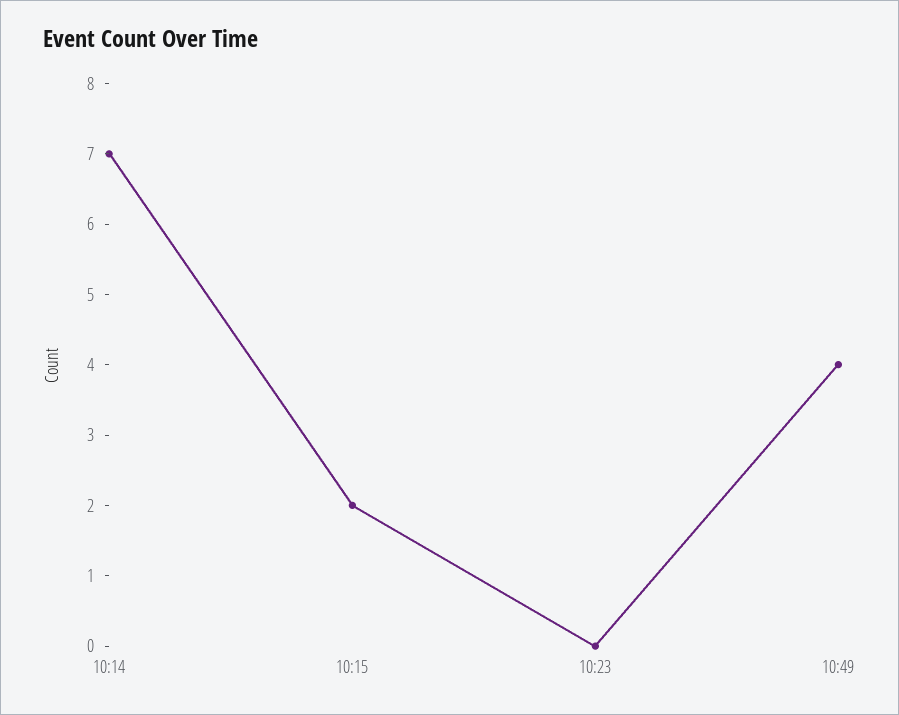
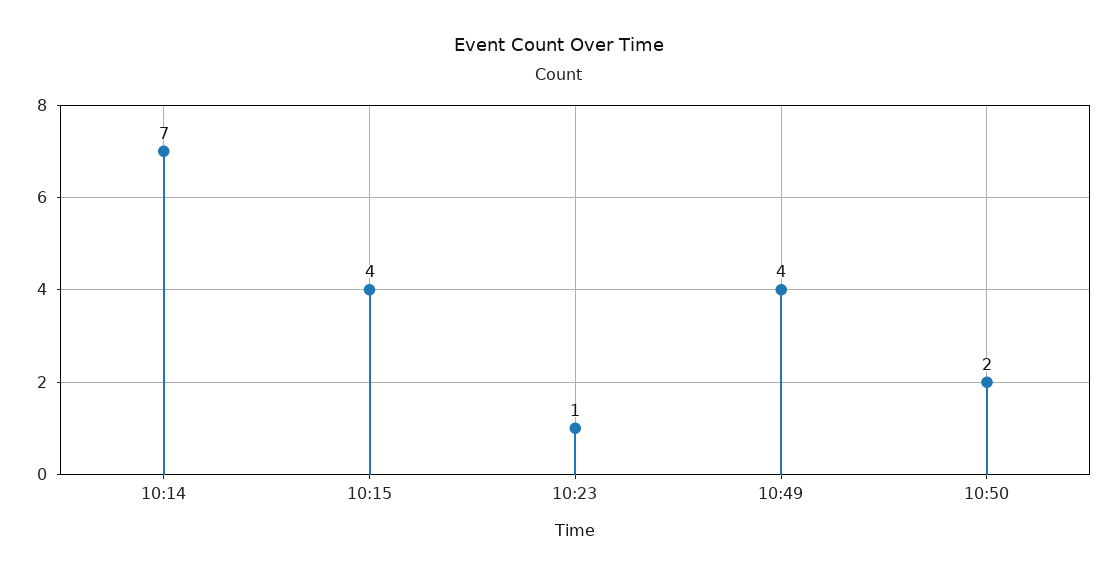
10:15: 2 -> 4
10:23: 0 -> 1
10:50: none -> 2

